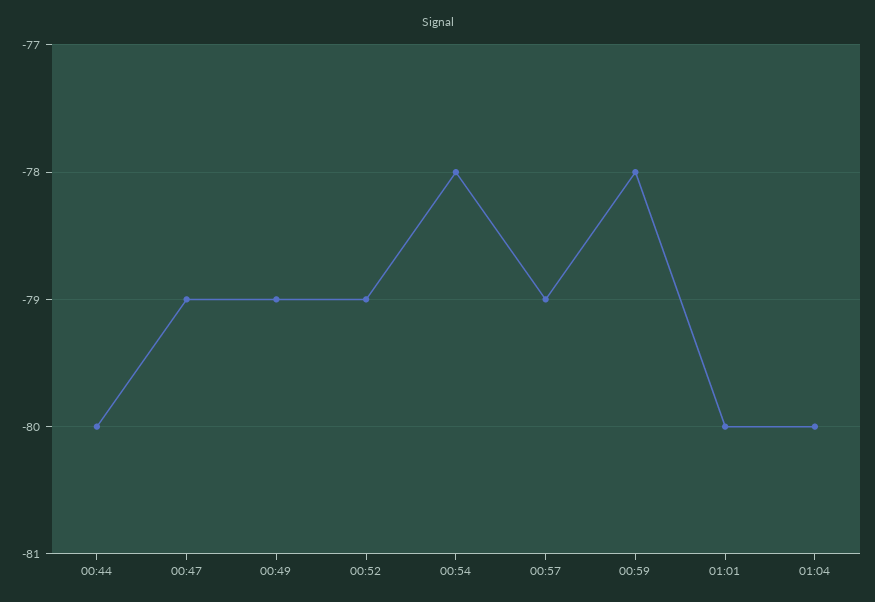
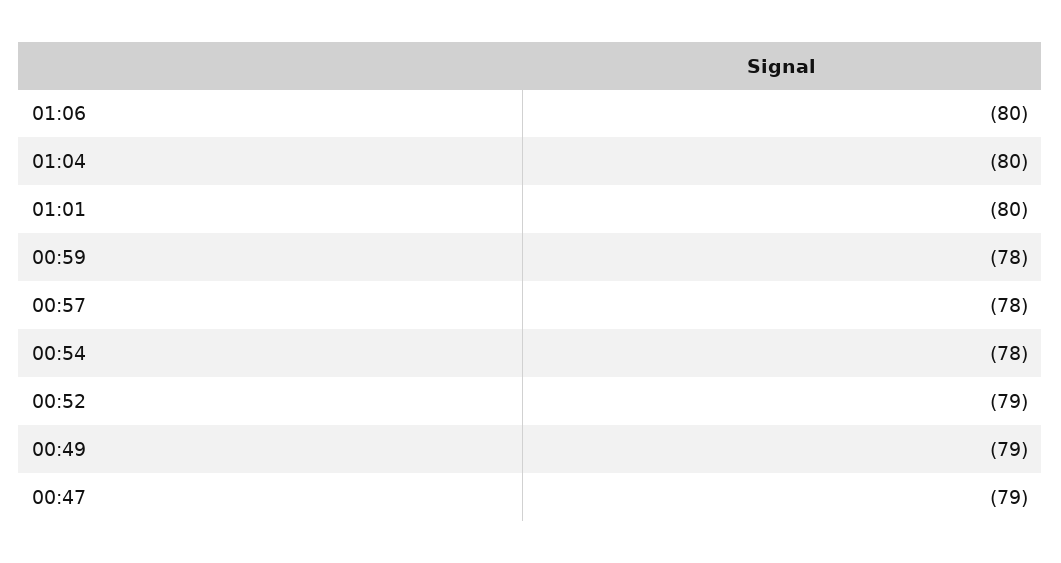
00:44: -80 -> none
00:57: -79 -> -78
01:06: none -> -80

